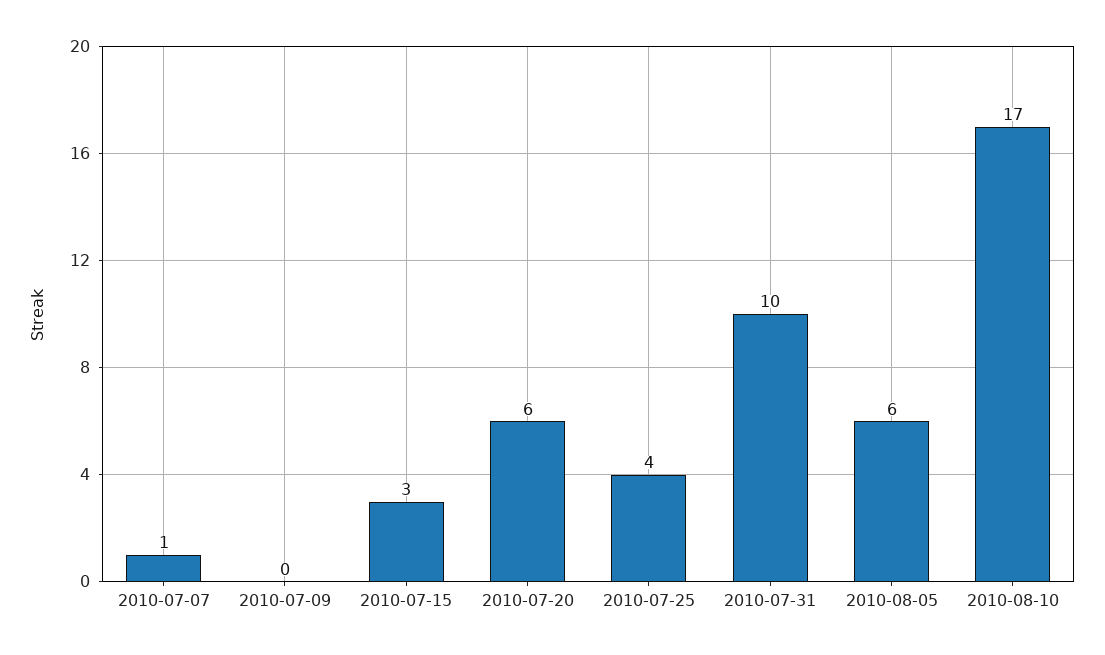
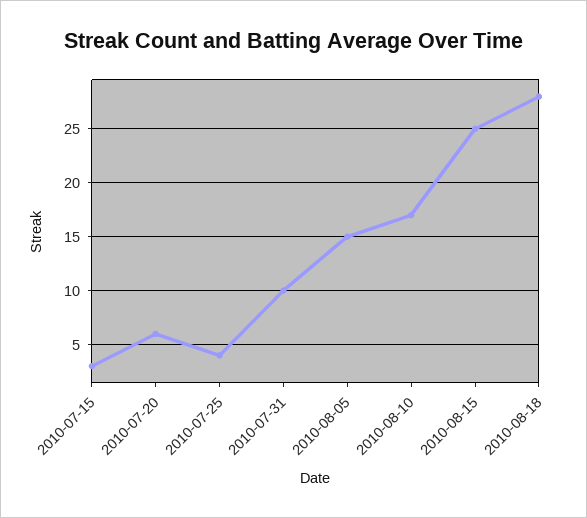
2010-07-07: 1 -> none
2010-07-09: 0 -> none
2010-08-05: 6 -> 15
2010-08-15: none -> 25
2010-08-18: none -> 28

